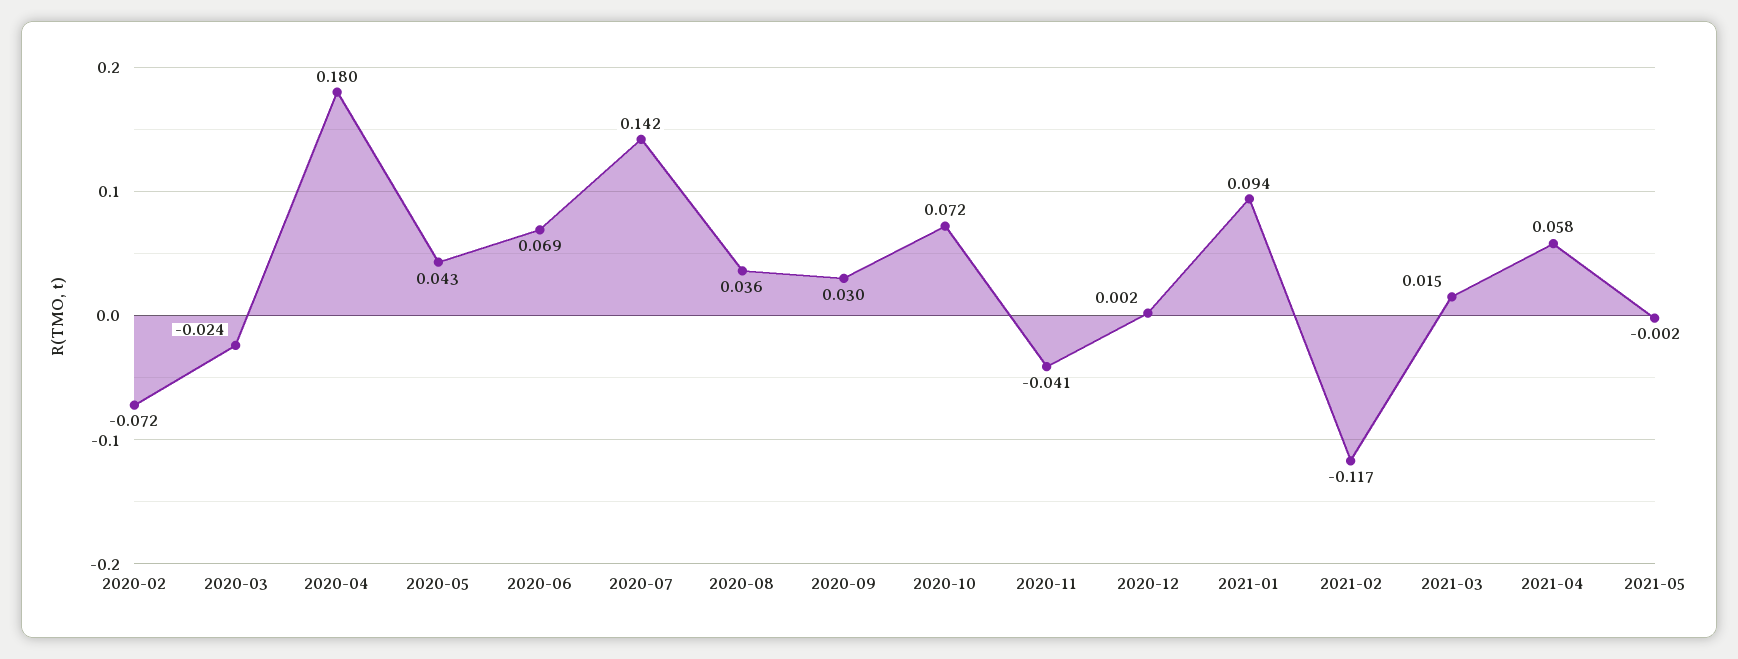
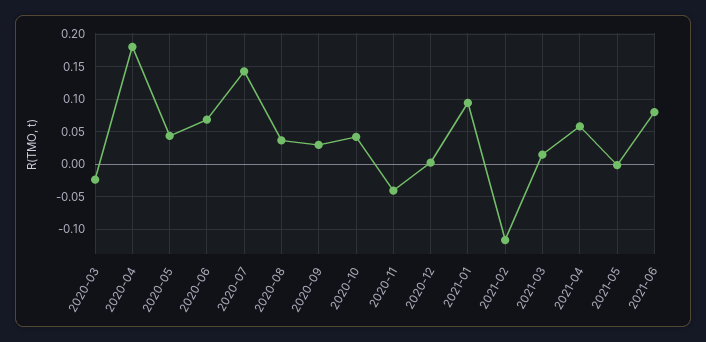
2020-02: -0.072 -> none
2020-10: 0.072 -> 0.04
2021-06: none -> 0.08

